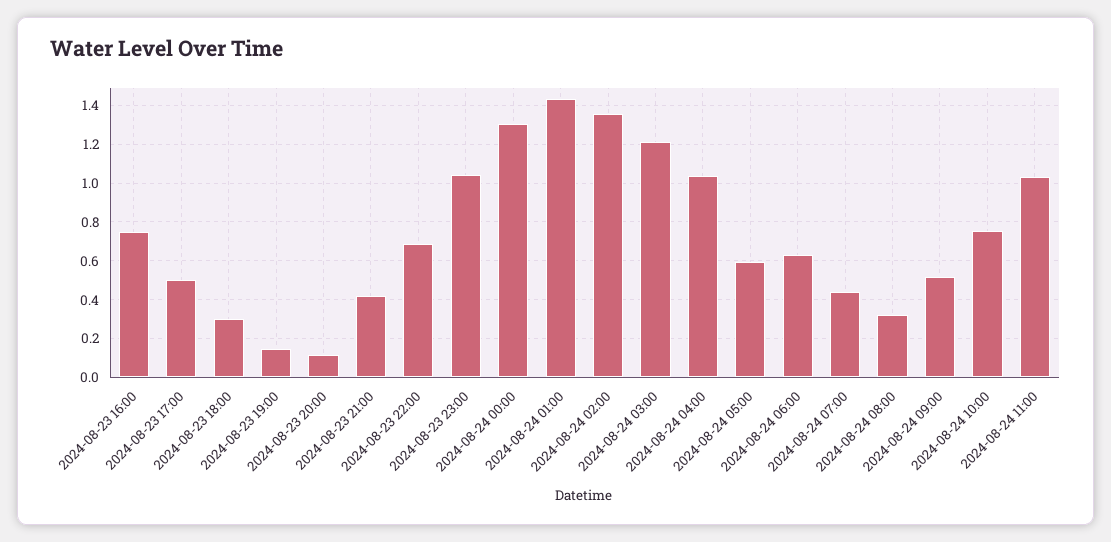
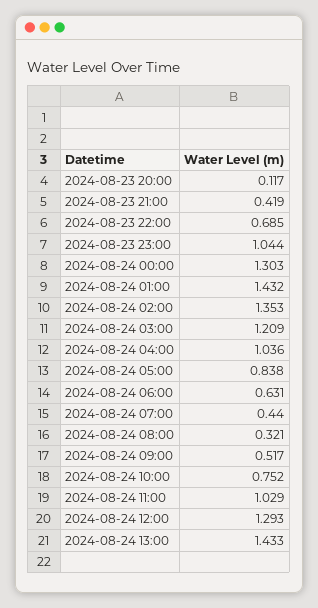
2024-08-23 16:00: 0.75 -> none
2024-08-23 17:00: 0.5 -> none
2024-08-23 18:00: 0.3 -> none
2024-08-23 19:00: 0.15 -> none
2024-08-24 05:00: 0.6 -> 0.838
2024-08-24 12:00: none -> 1.293
2024-08-24 13:00: none -> 1.433

